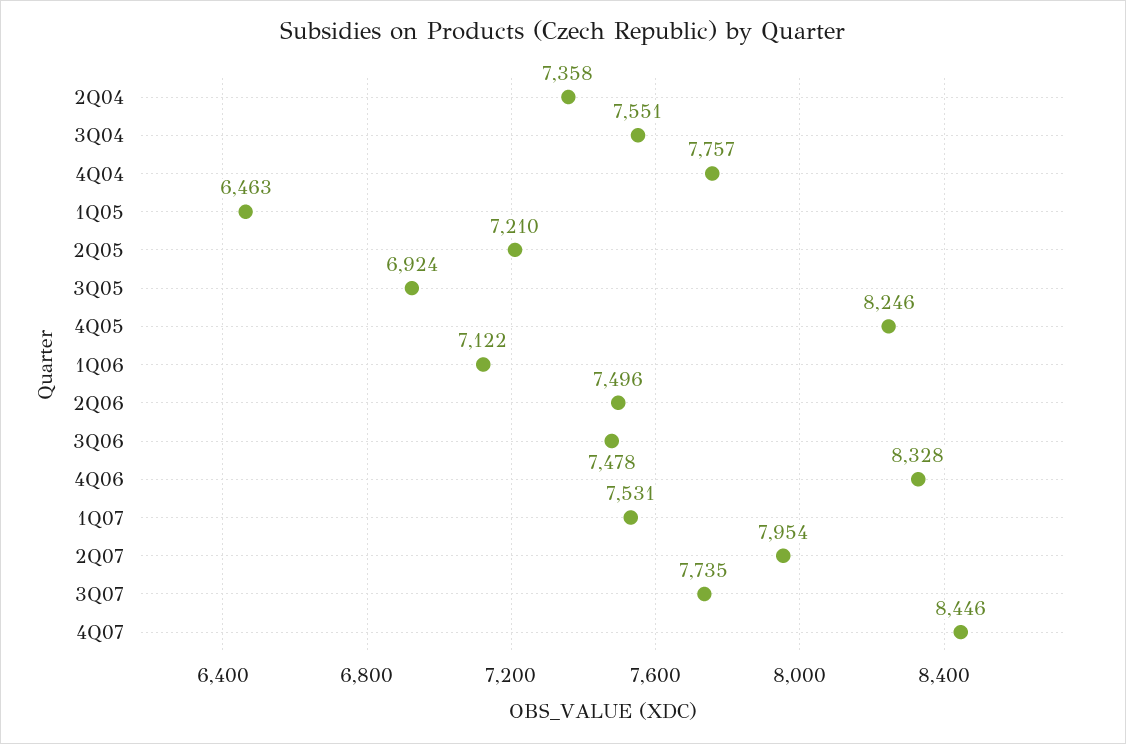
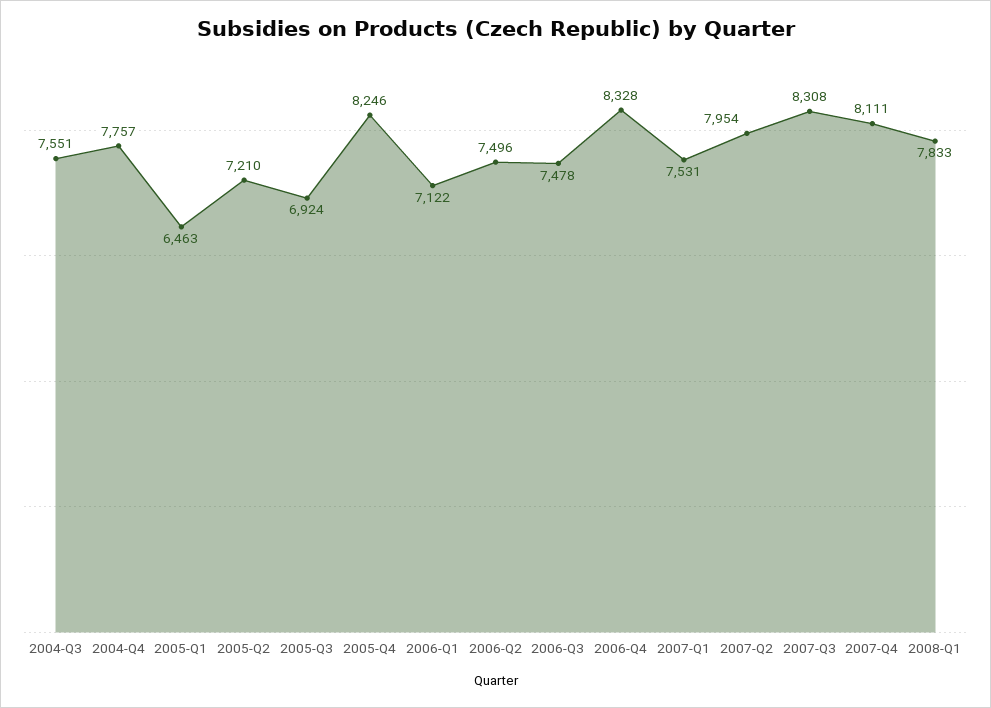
2Q04: 7358 -> none
3Q07: 7735 -> 8308
4Q07: 8446 -> 8111
2008-Q1: none -> 7833

